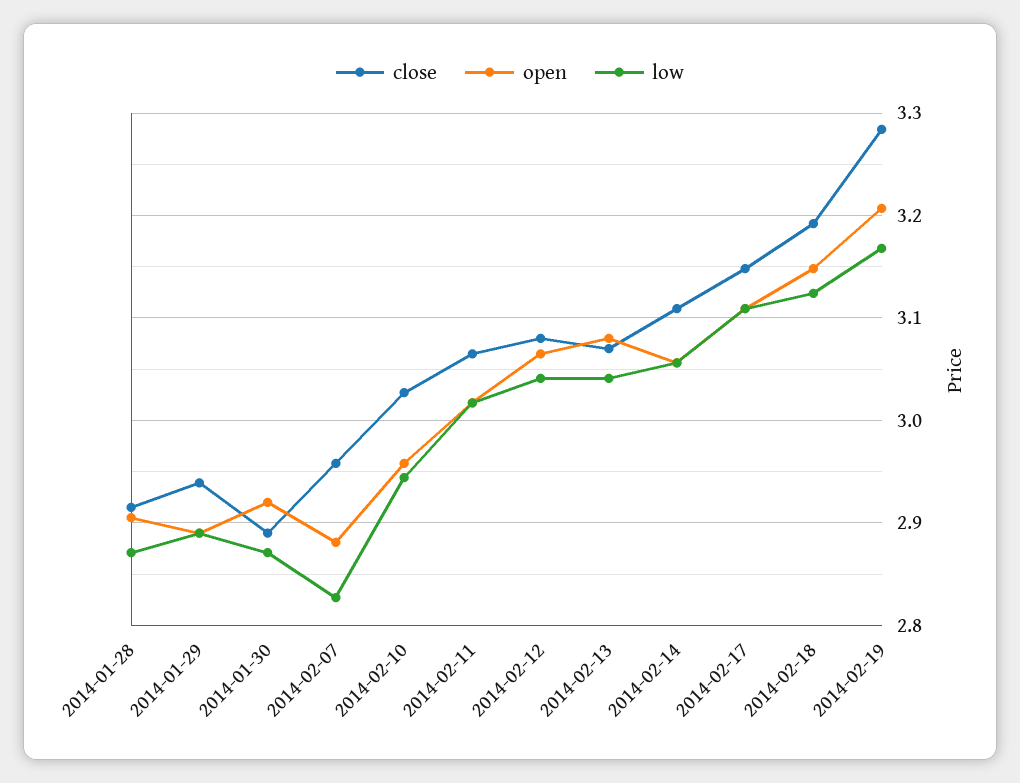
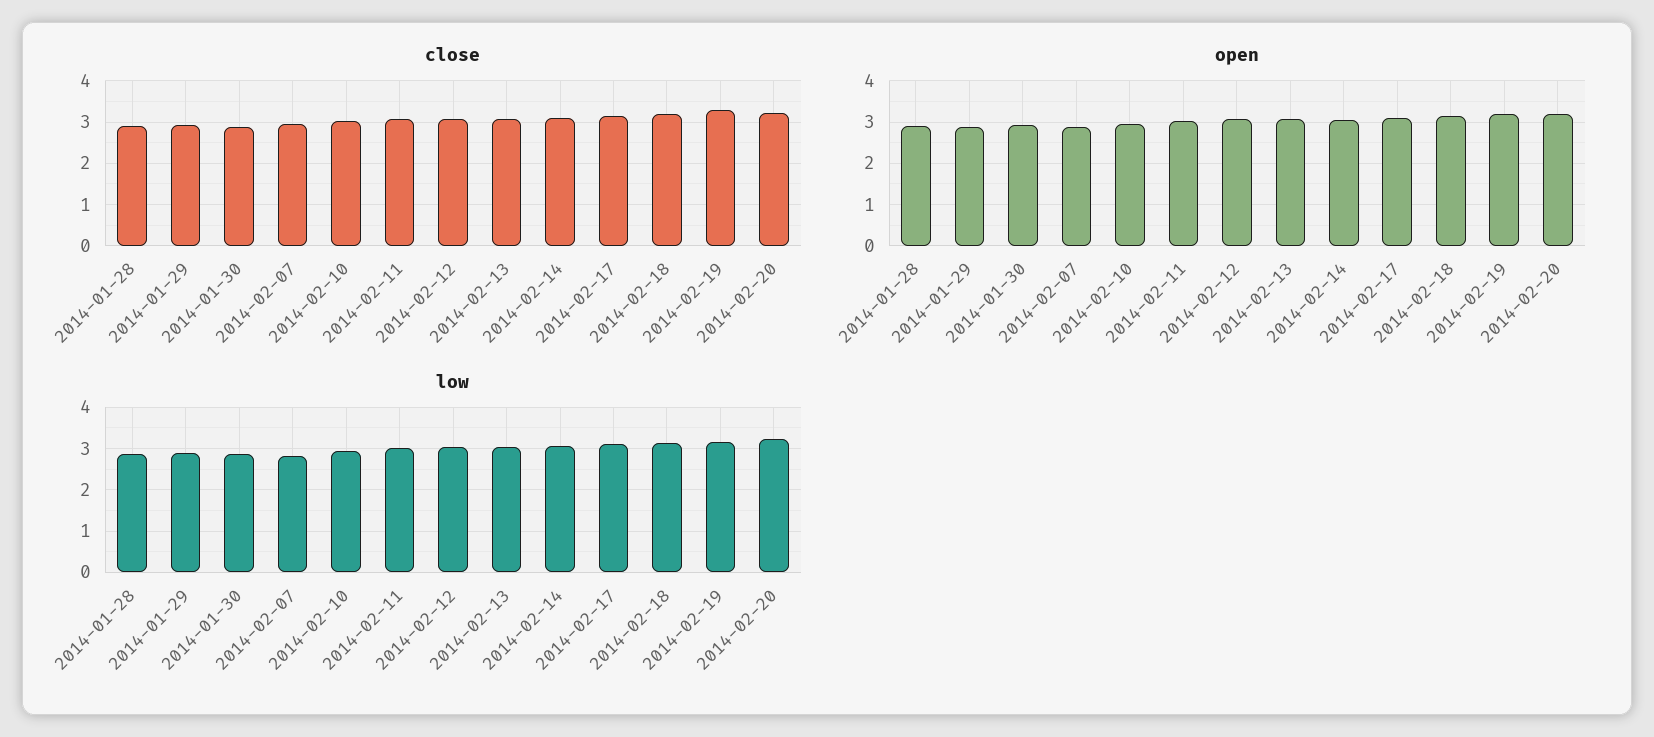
close, 2014-02-20: none -> 3.2
open, 2014-02-20: none -> 3.2
low, 2014-02-20: none -> 3.2

